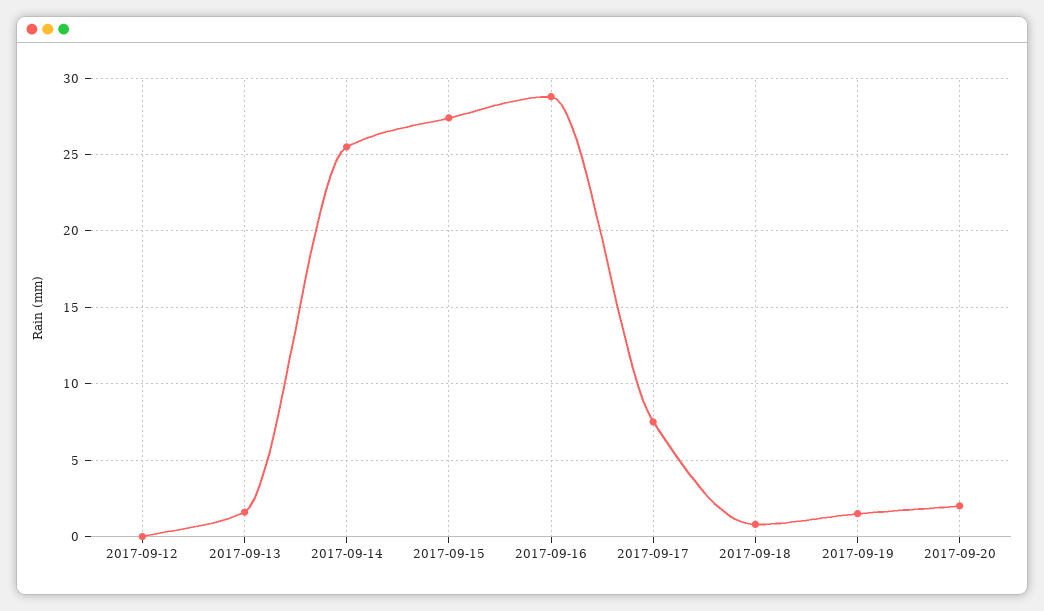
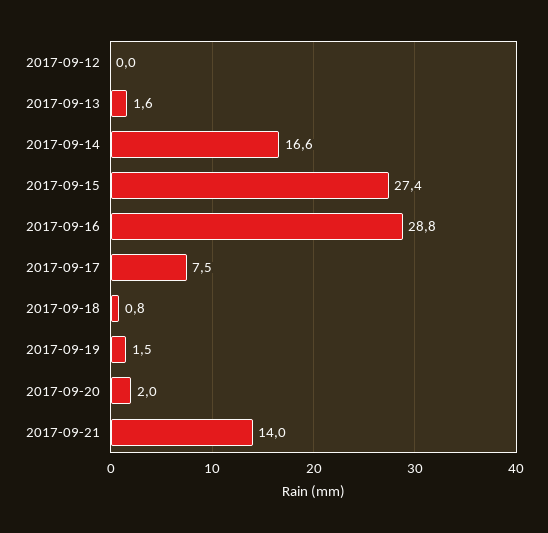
2017-09-14: 25.5 -> 16.6
2017-09-21: none -> 14

